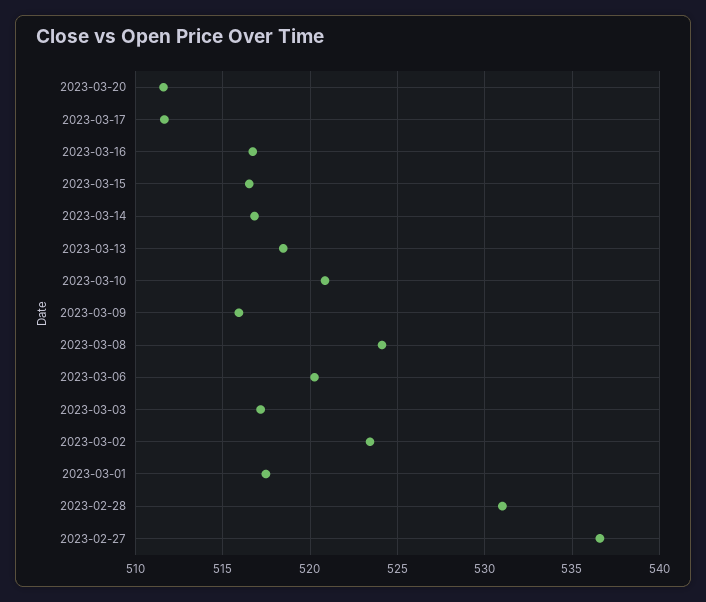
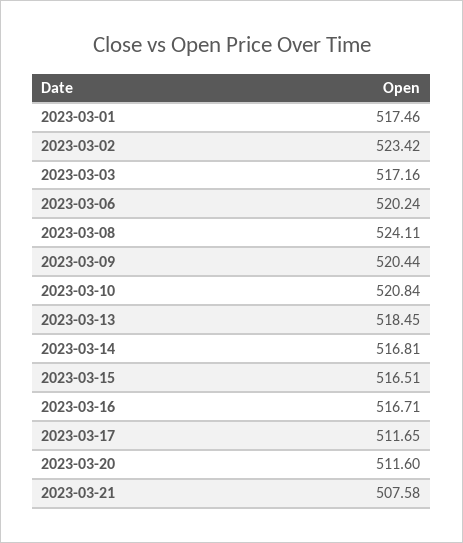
2023-03-09: 516 -> 520.44
2023-02-28: 531 -> none
2023-02-27: 536.5 -> none
2023-03-21: none -> 507.58

